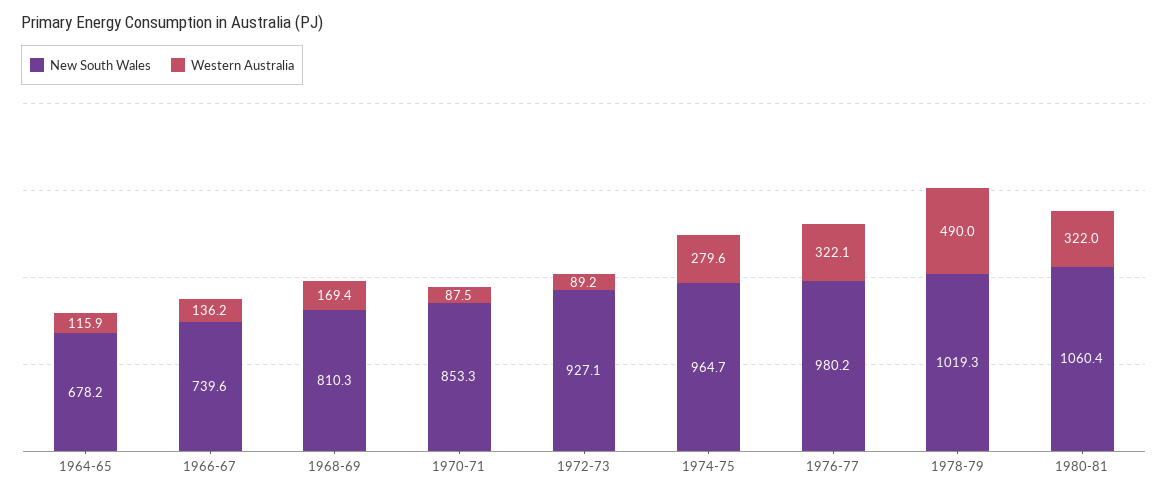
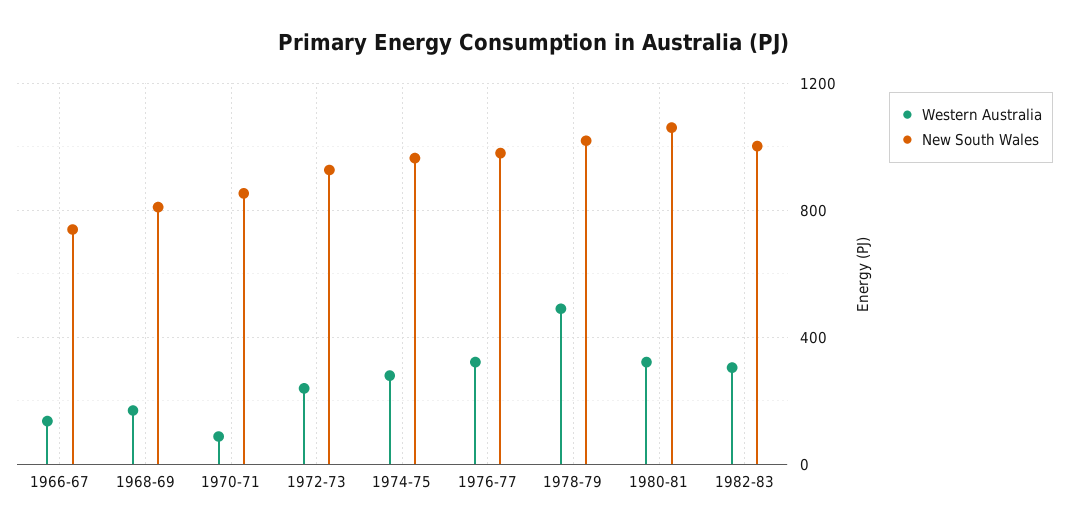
New South Wales, 1964-65: 678.2 -> none
Western Australia, 1964-65: 115.9 -> none
Western Australia, 1972-73: 89.2 -> 250
Western Australia, 1982-83: none -> 300
New South Wales, 1982-83: none -> 1000

